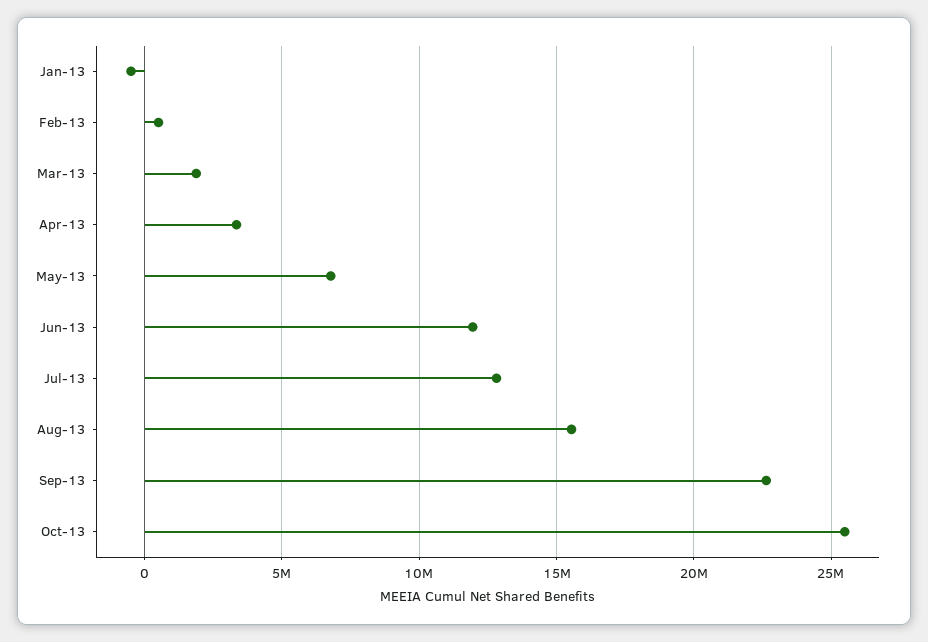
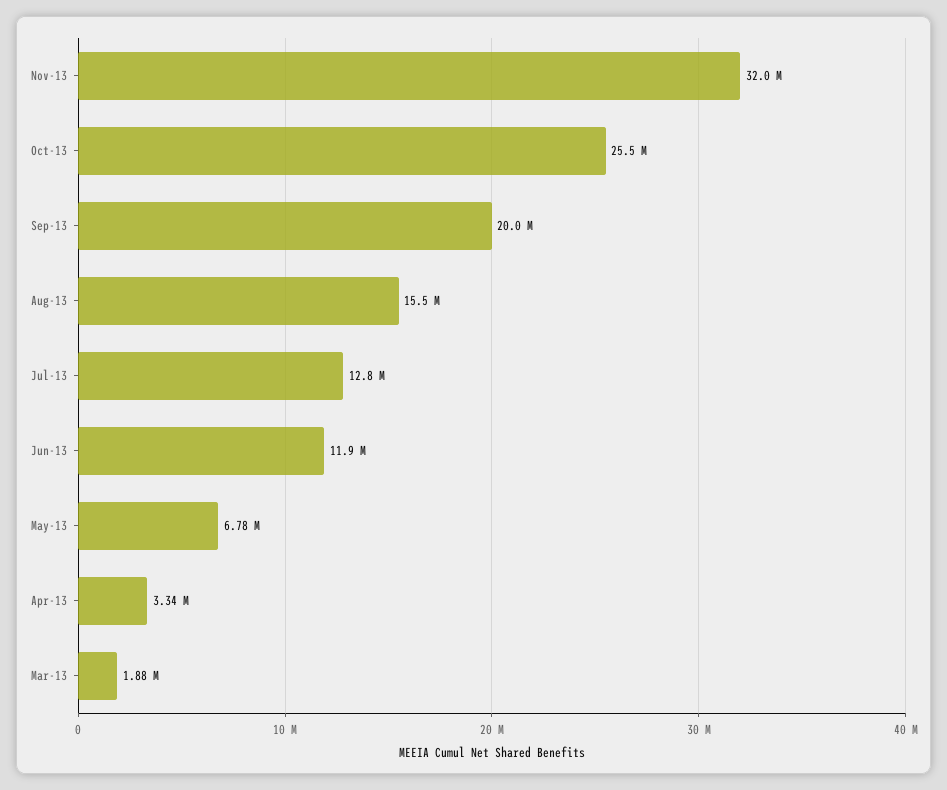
Jan-13: -500000 -> none
Feb-13: 500000 -> none
Sep-13: 22500000 -> 20000000
Nov-13: none -> 32000000

